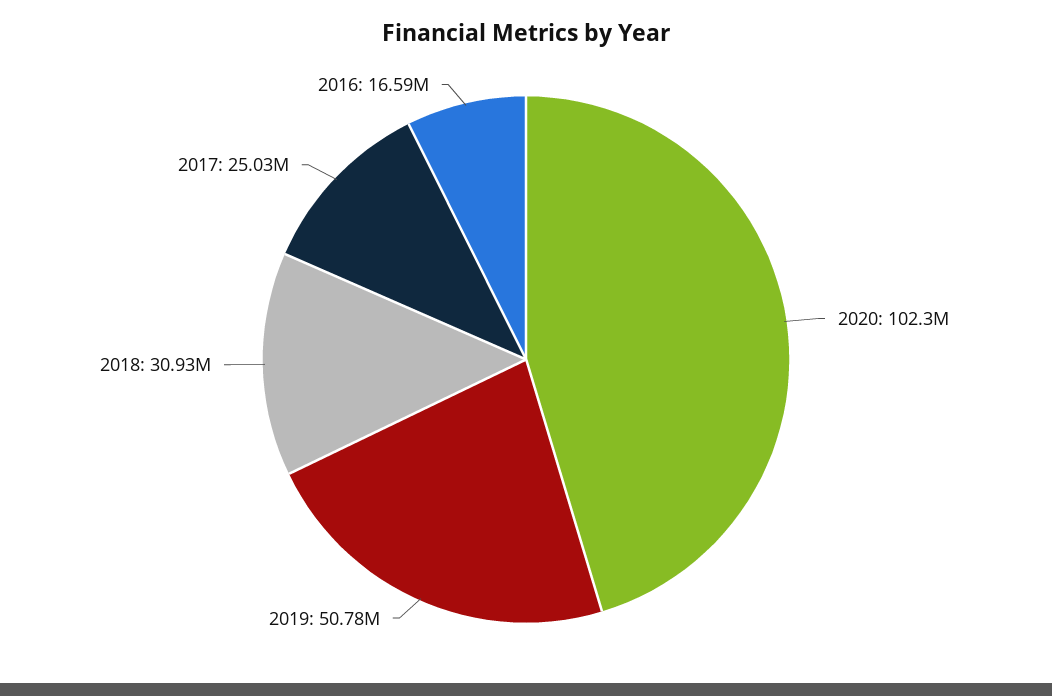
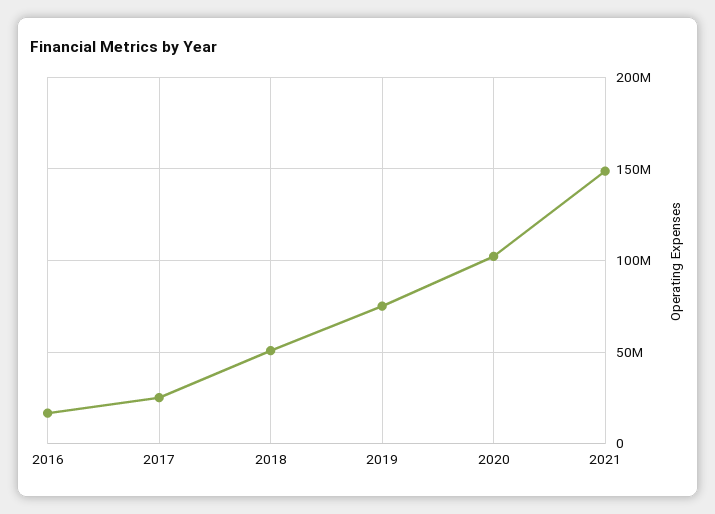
2019: 50780000 -> 75000000
2018: 30930000 -> 50000000
2021: none -> 150000000

